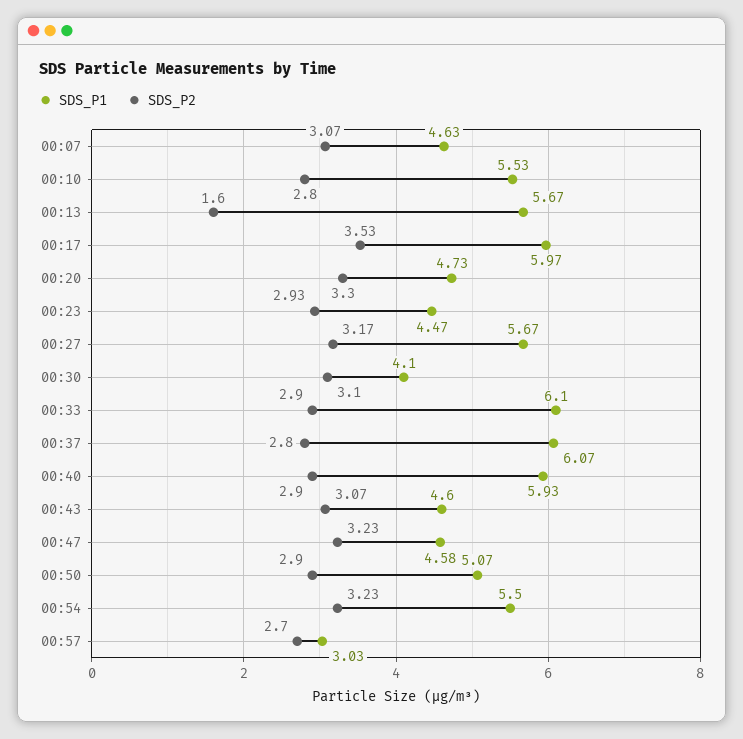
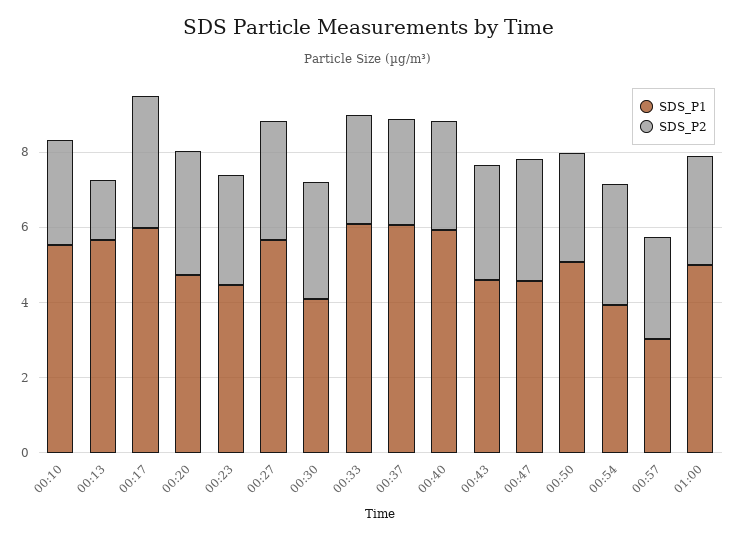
SDS_P1, 00:07: 4.63 -> none
SDS_P2, 00:07: 3.07 -> none
SDS_P1, 00:54: 5.5 -> 4
SDS_P1, 01:00: none -> 5
SDS_P2, 01:00: none -> 3

